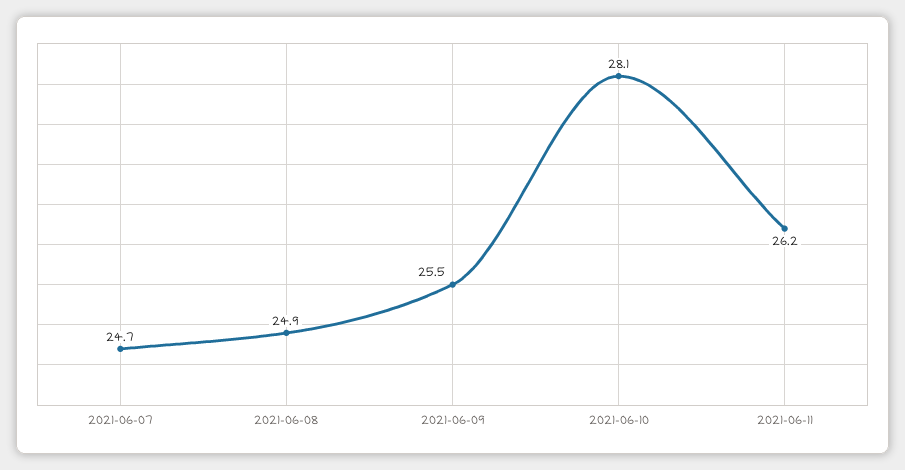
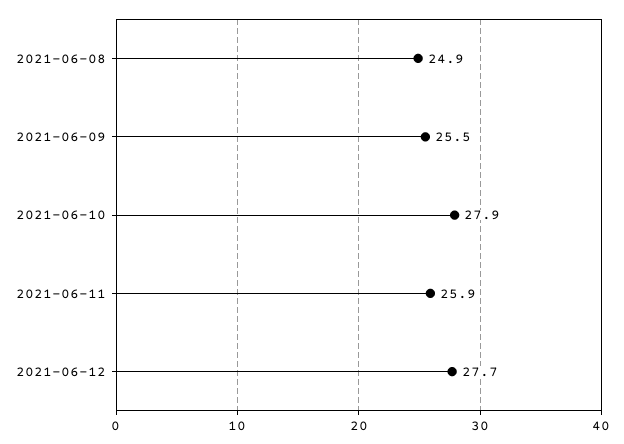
2021-06-07: 24.7 -> none
2021-06-10: 28.1 -> 27.9
2021-06-11: 26.2 -> 25.9
2021-06-12: none -> 27.7

